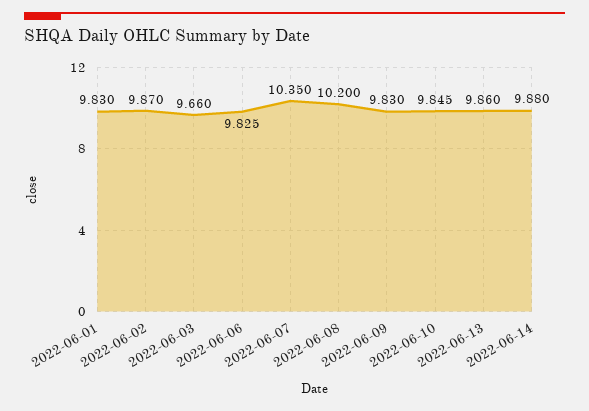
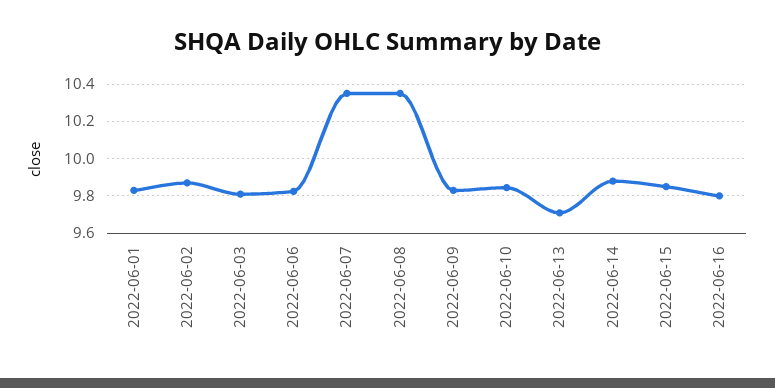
2022-06-03: 9.66 -> 9.8
2022-06-08: 10.2 -> 10.35
2022-06-13: 9.86 -> 9.7
2022-06-15: none -> 9.85
2022-06-16: none -> 9.8

